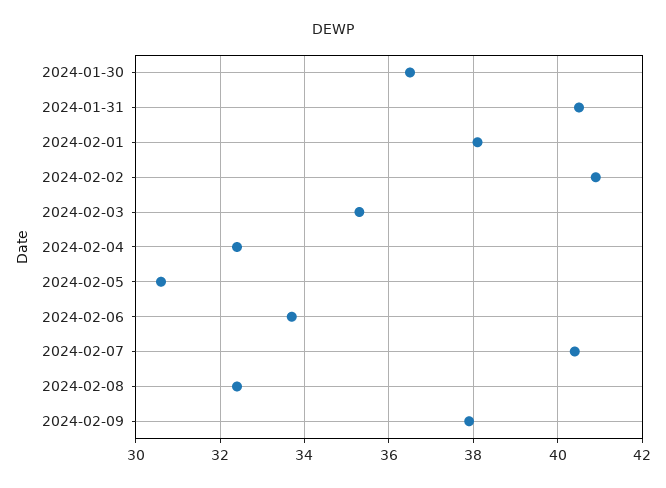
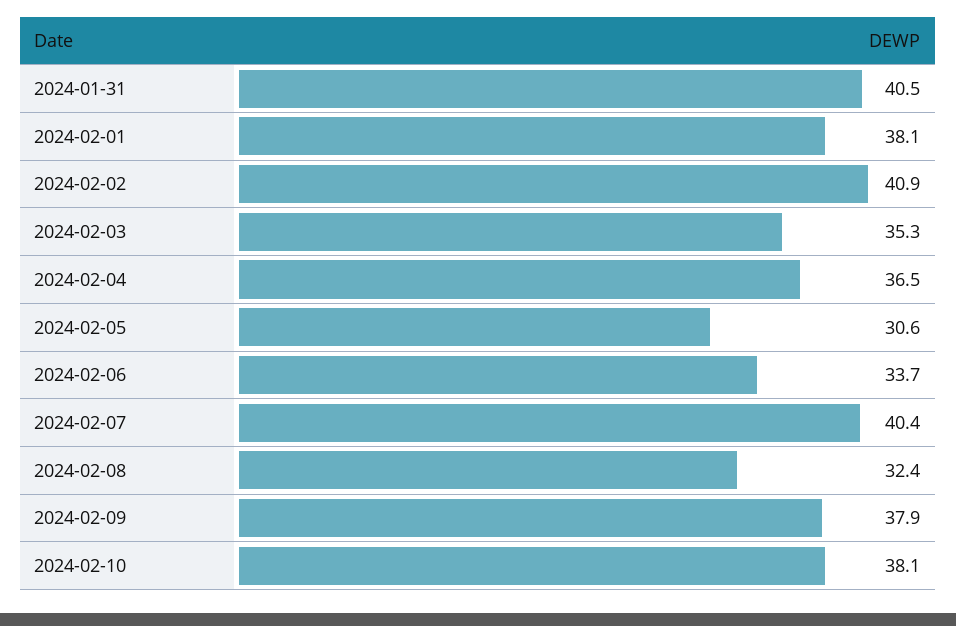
2024-01-30: 36.5 -> none
2024-02-04: 32.5 -> 36.5
2024-02-10: none -> 38.1

